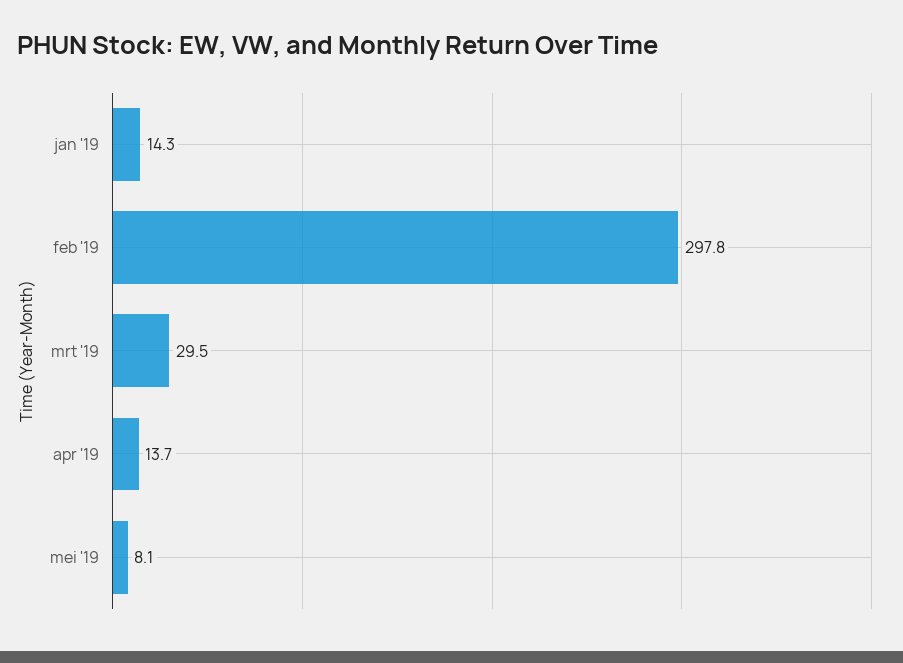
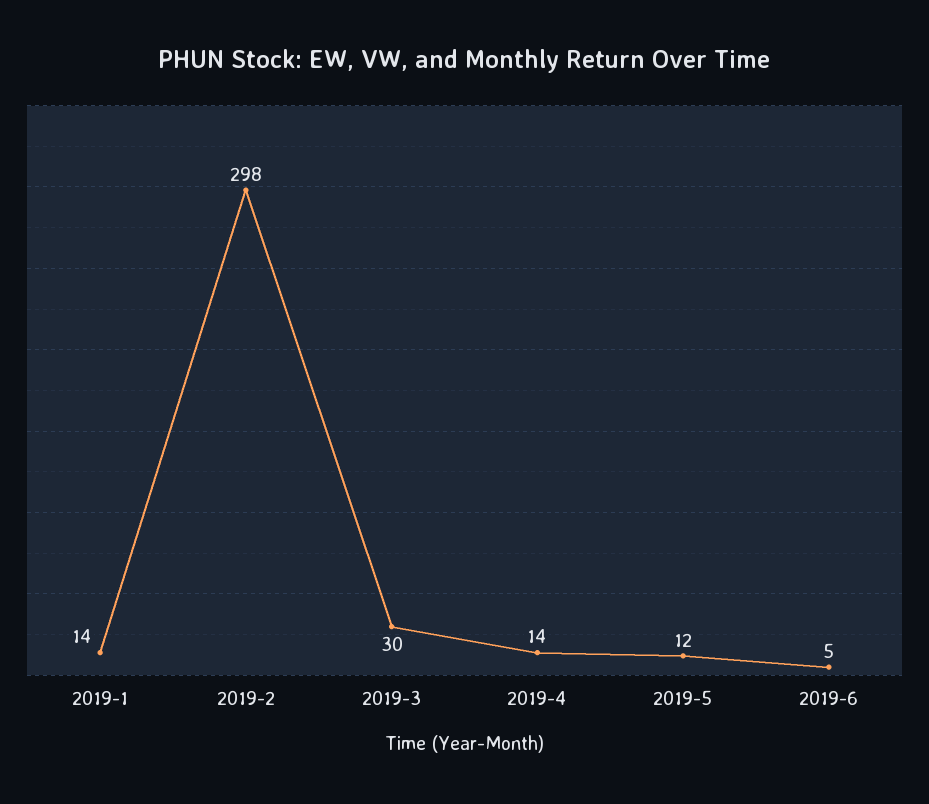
mei '19: 8.1 -> 12
2019-6: none -> 5

